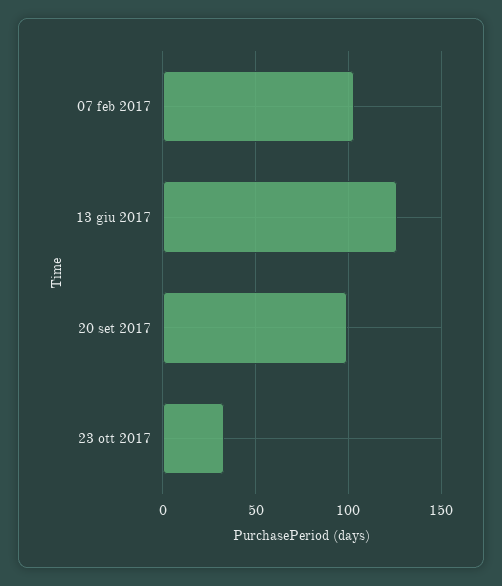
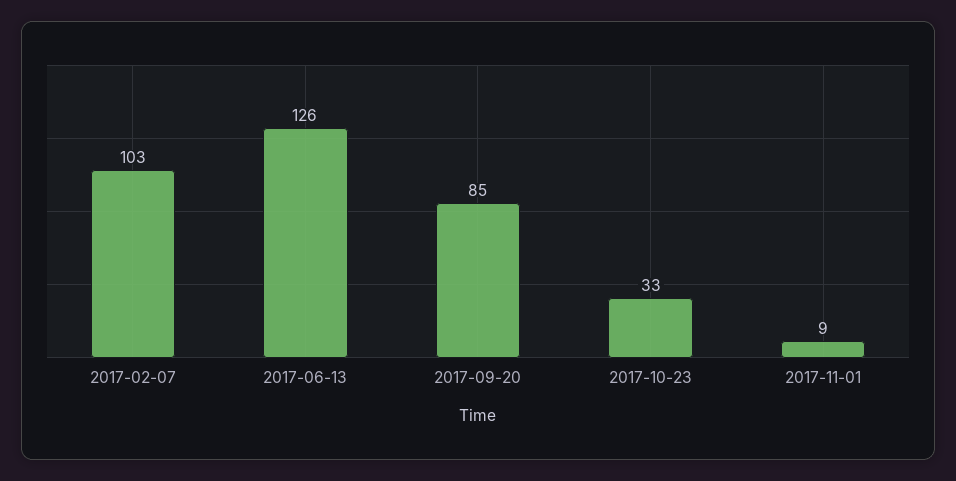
20 set 2017: 100 -> 85
2017-11-01: none -> 9

